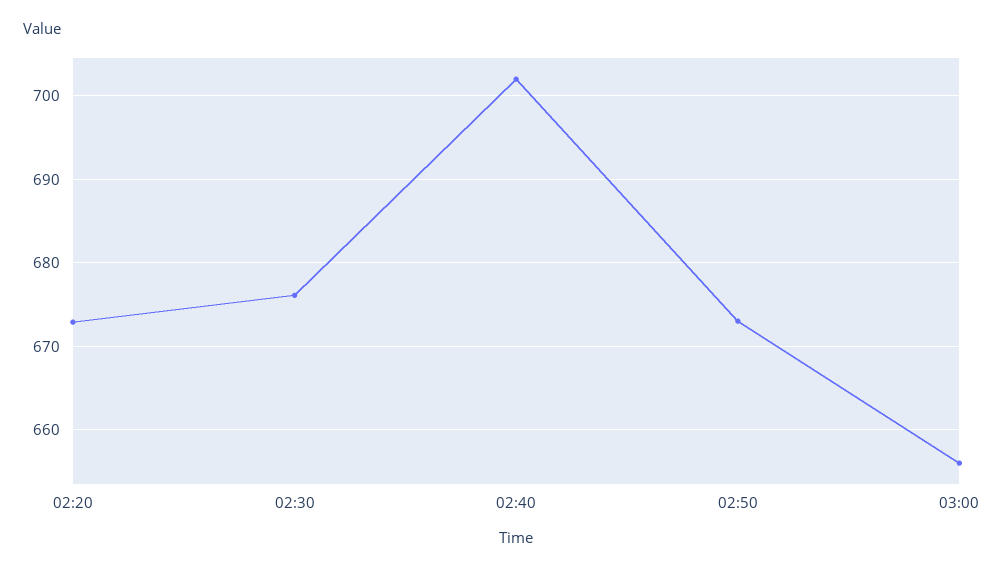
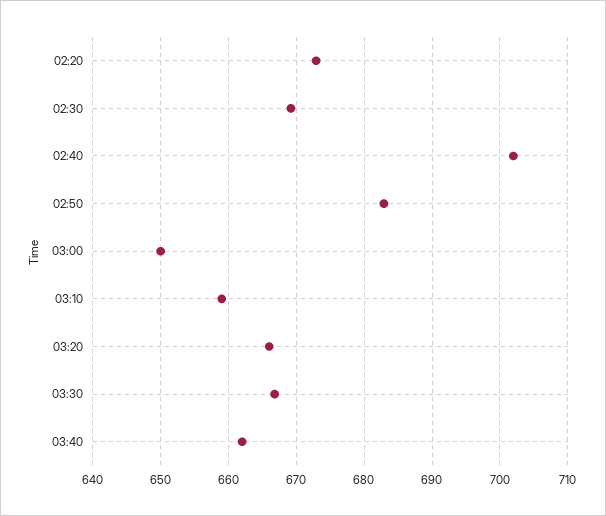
02:30: 676 -> 669
02:50: 673 -> 683
03:00: 656 -> 650
03:10: none -> 659
03:20: none -> 666
03:30: none -> 667
03:40: none -> 662

